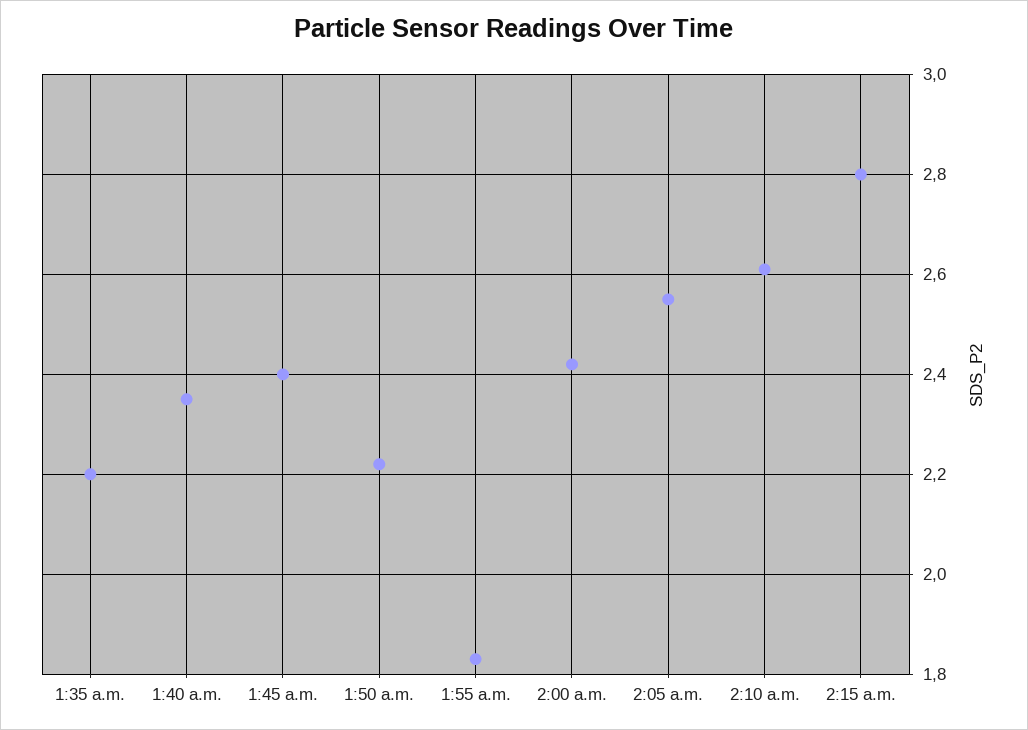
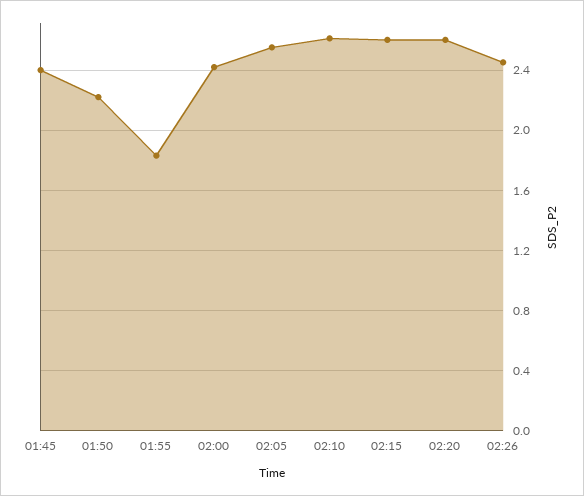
1:35 a.m.: 2.2 -> none
1:40 a.m.: 2.35 -> none
2:15 a.m.: 2.8 -> 2.6
02:20: none -> 2.6
02:26: none -> 2.45

